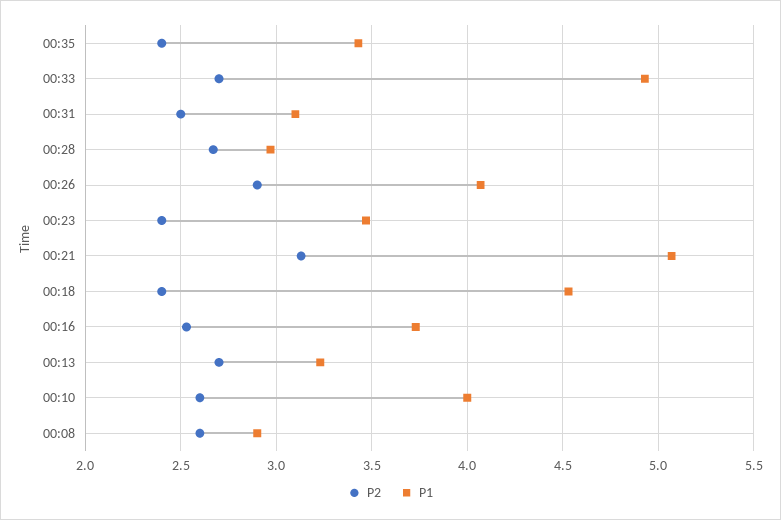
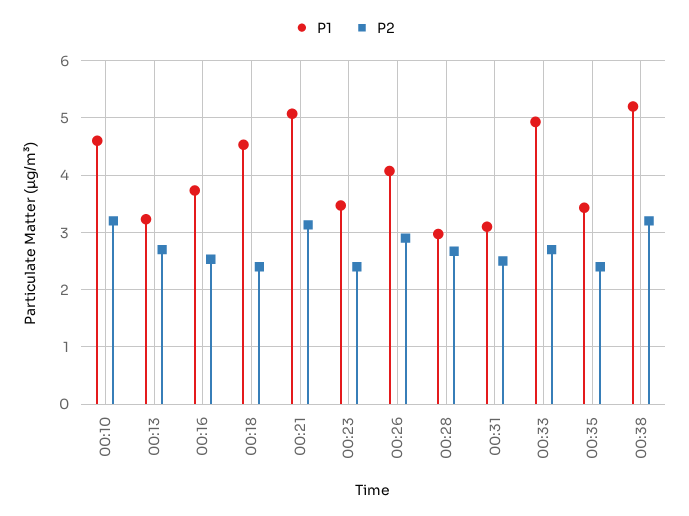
P2, 00:10: 2.6 -> 3.2
P1, 00:10: 4 -> 4.6
P2, 00:08: 2.6 -> none
P1, 00:08: 2.9 -> none
P1, 00:38: none -> 5.2
P2, 00:38: none -> 3.2

